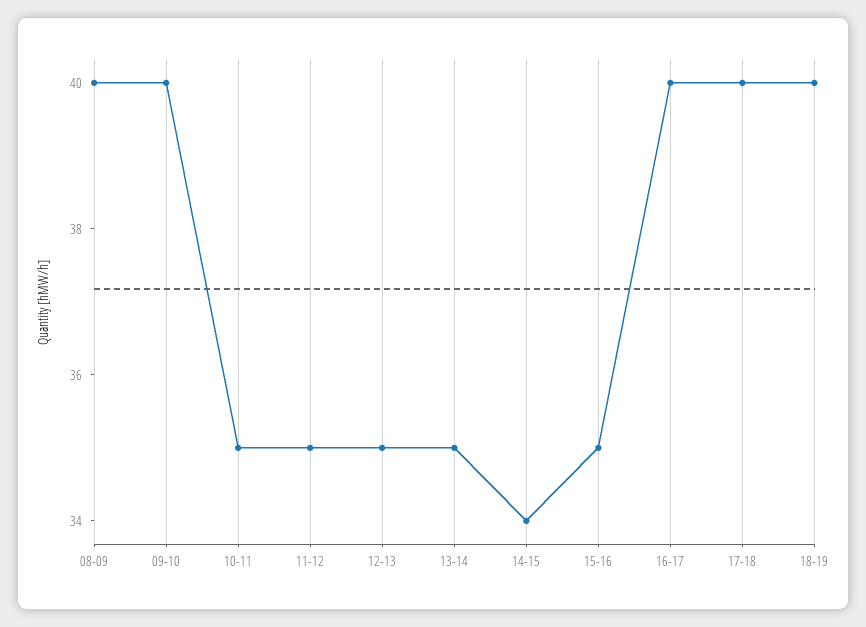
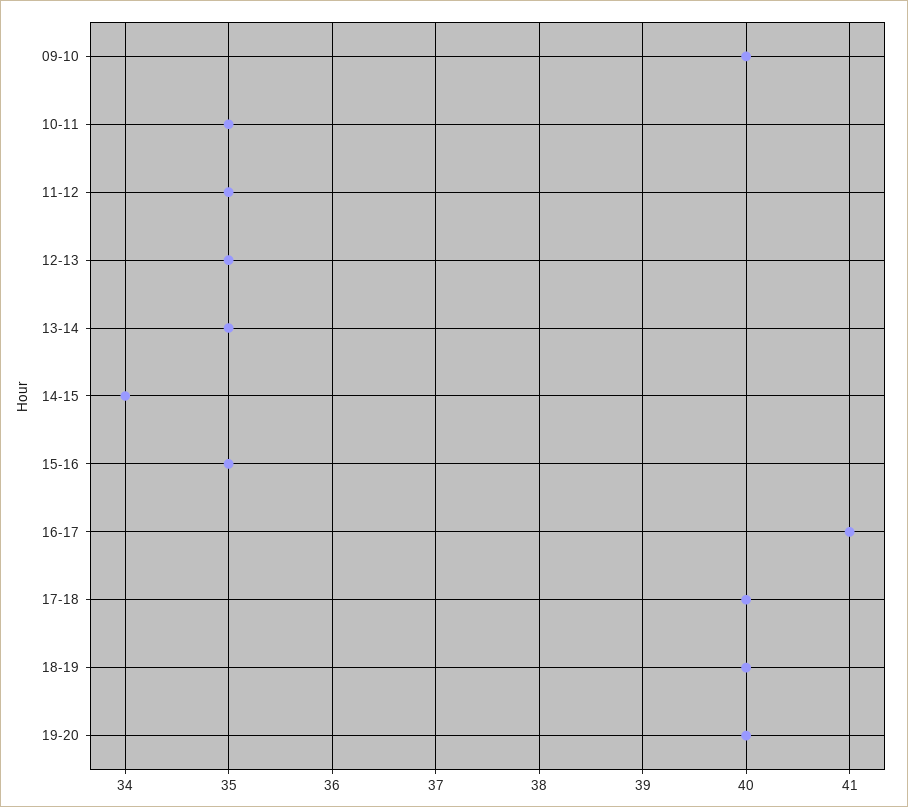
08-09: 40 -> none
16-17: 40 -> 41
19-20: none -> 40

